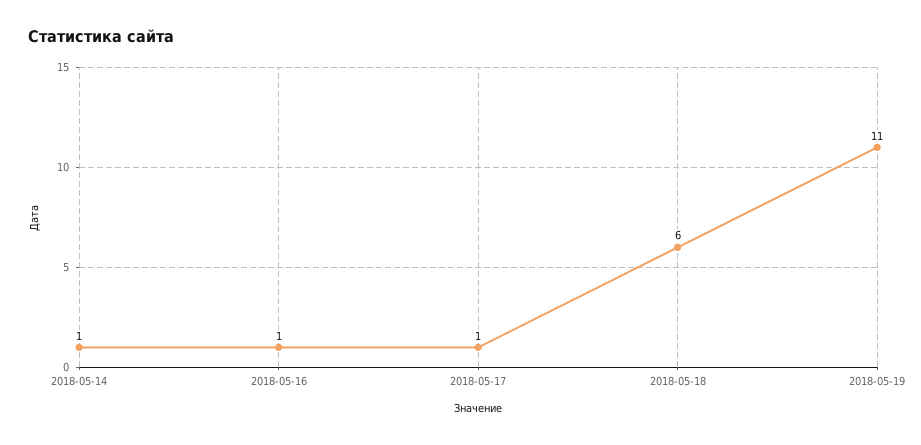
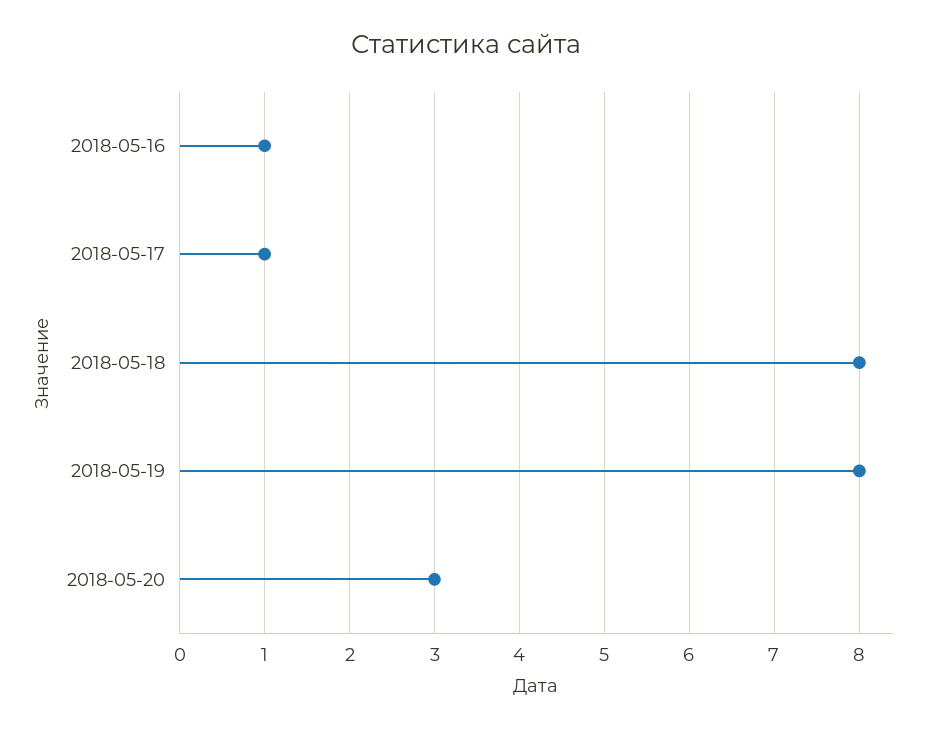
2018-05-14: 1 -> none
2018-05-18: 6 -> 8
2018-05-19: 11 -> 8
2018-05-20: none -> 3

